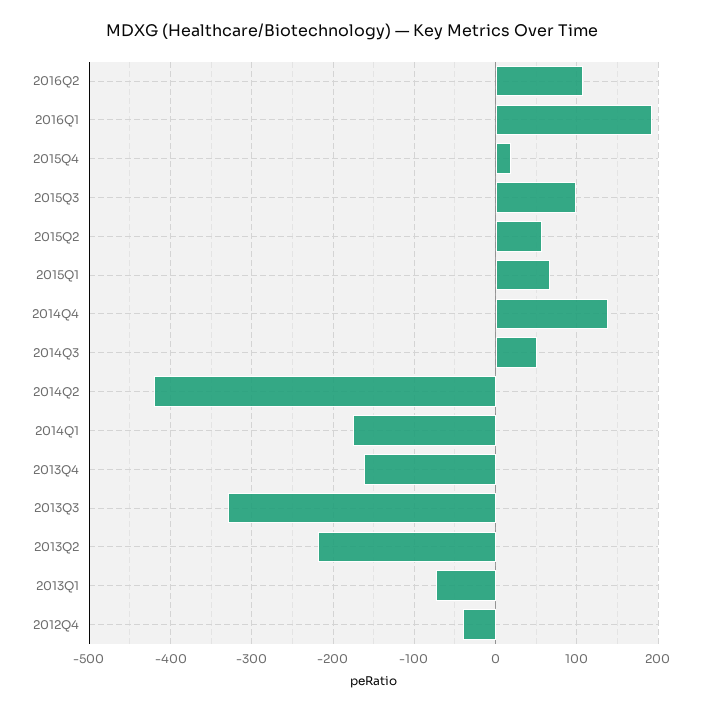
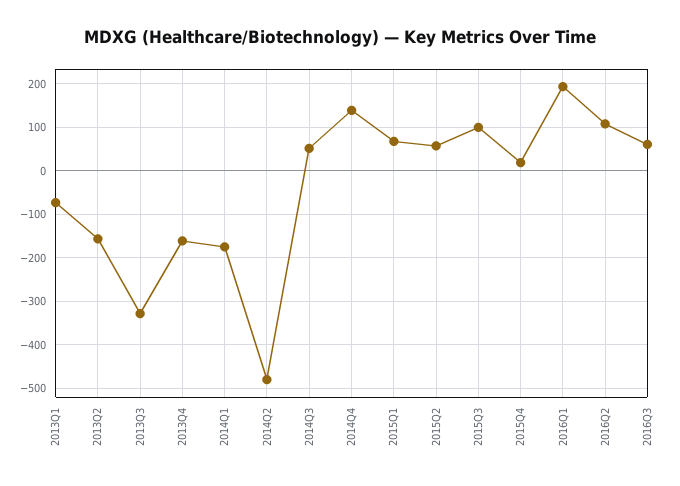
2014Q2: -420 -> -480
2013Q2: -220 -> -160
2012Q4: -40 -> none
2016Q3: none -> 60

